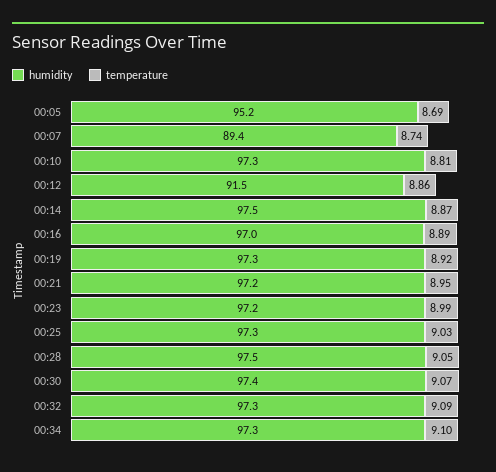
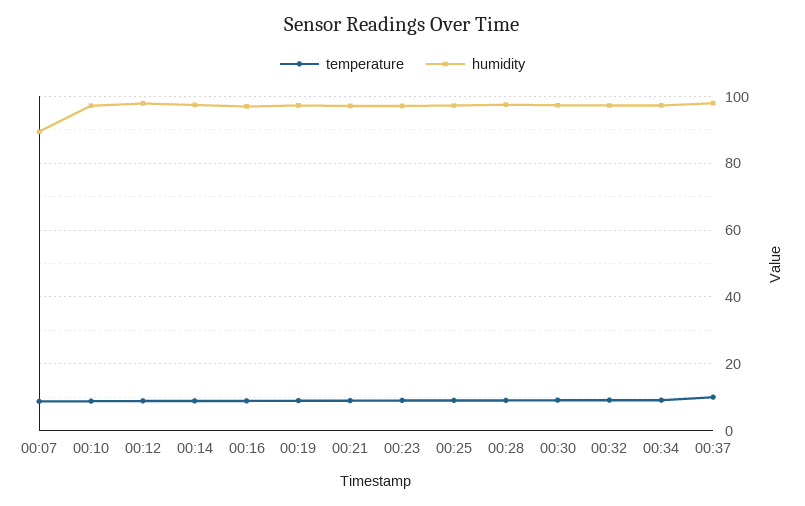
humidity, 00:05: 95.2 -> none
temperature, 00:05: 8.69 -> none
humidity, 00:12: 91.5 -> 98
temperature, 00:37: none -> 10
humidity, 00:37: none -> 98

